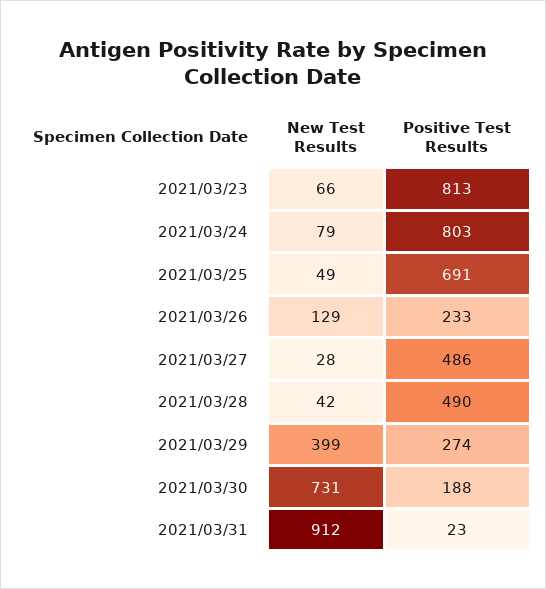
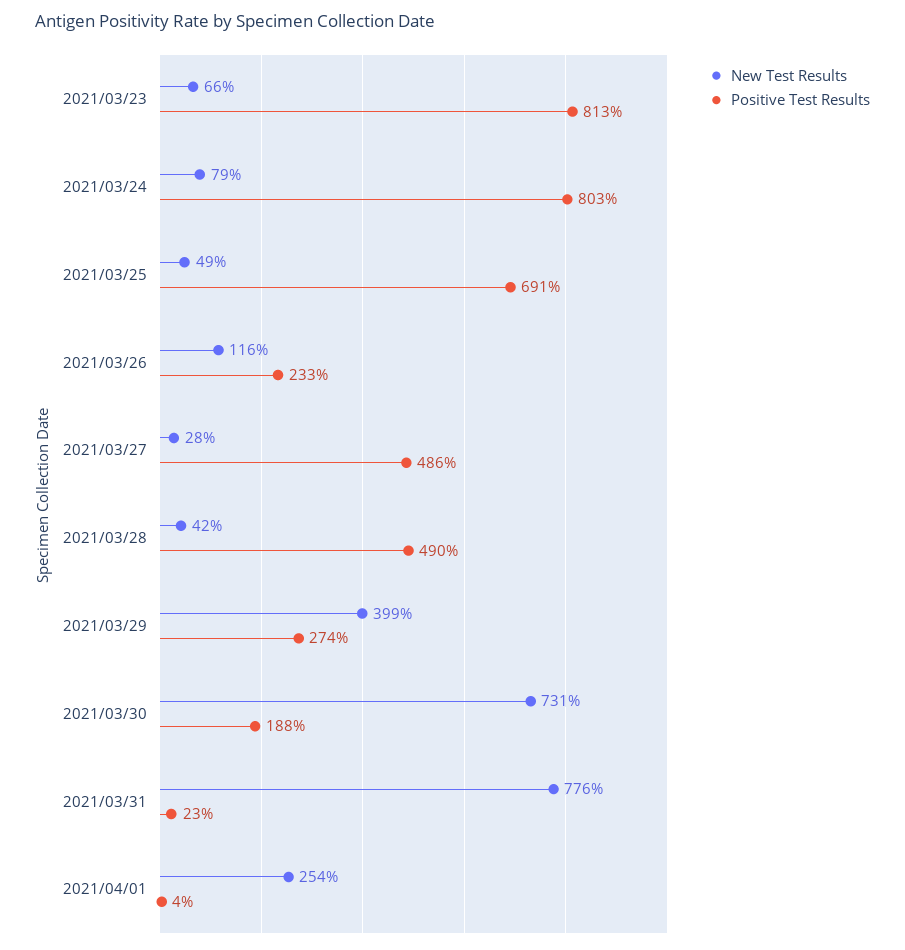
New Test Results, 2021/03/26: 129 -> 116
New Test Results, 2021/03/31: 912 -> 776
New Test Results, 2021/04/01: none -> 254
Positive Test Results, 2021/04/01: none -> 4

